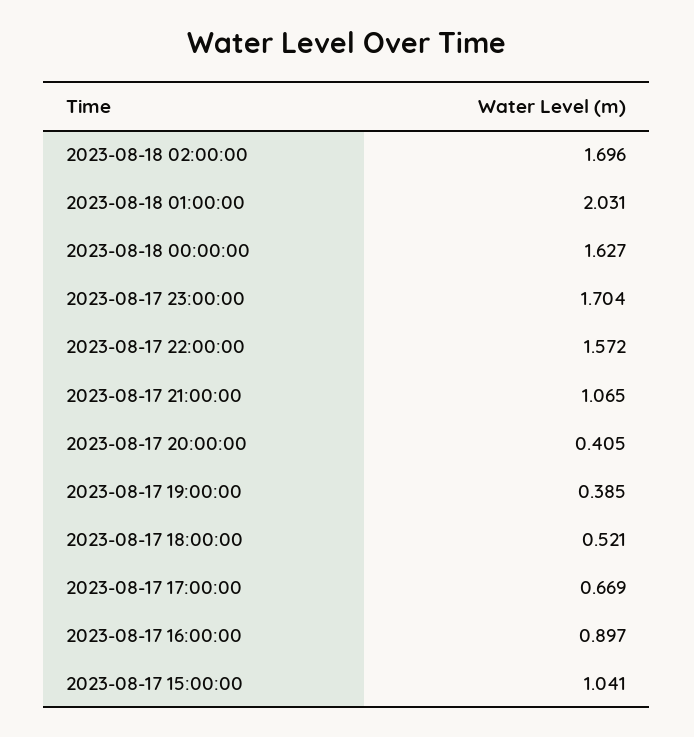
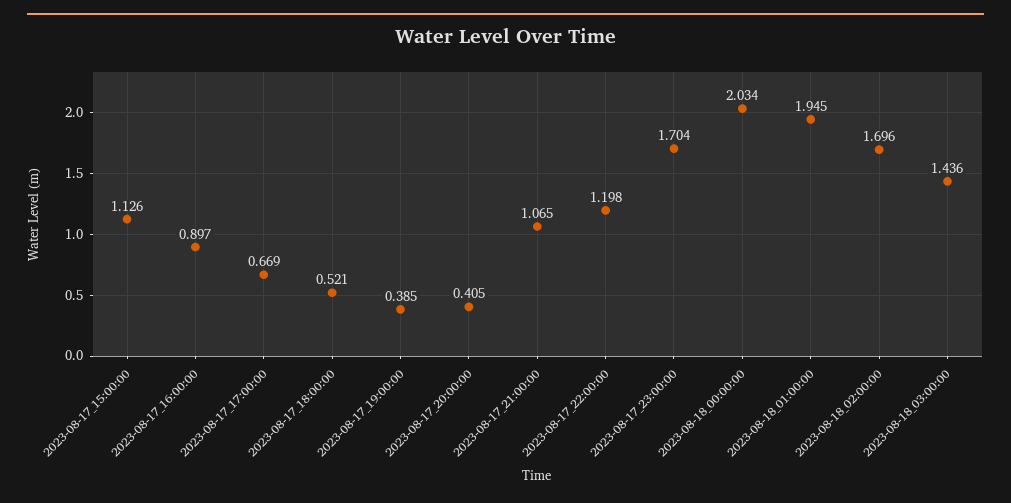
2023-08-18 01:00:00: 2.031 -> 1.945
2023-08-18 00:00:00: 1.627 -> 2.034
2023-08-17 22:00:00: 1.572 -> 1.198
2023-08-17 15:00:00: 1.041 -> 1.126
2023-08-18_03:00:00: none -> 1.436

